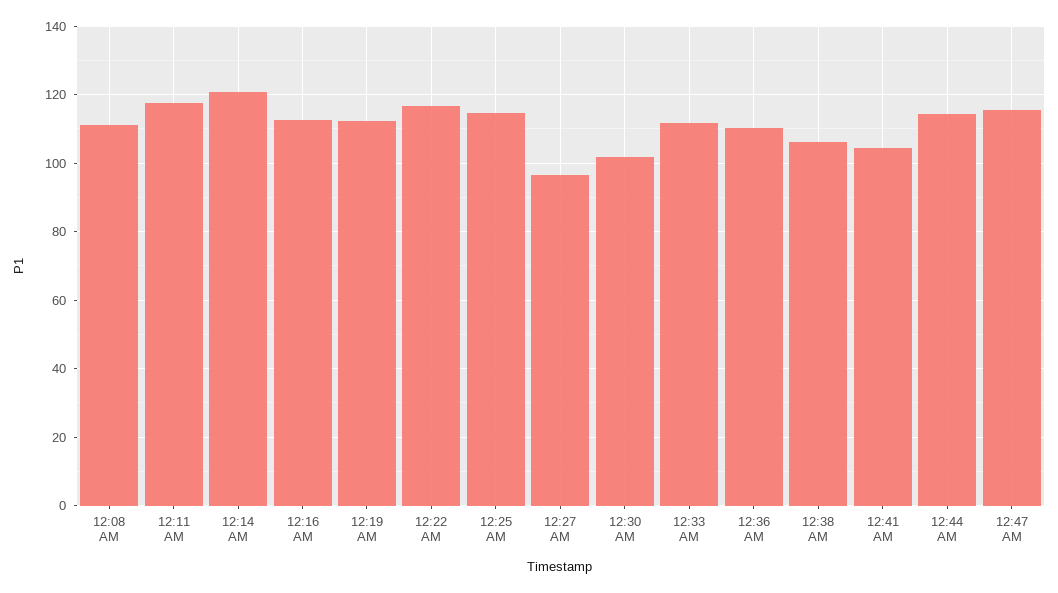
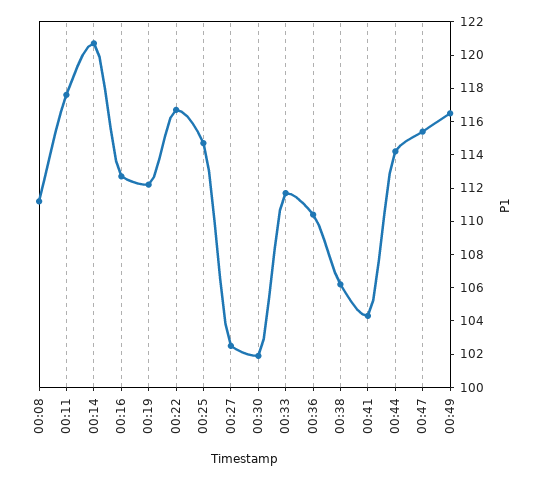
12:27 AM: 96 -> 102.5
00:49: none -> 116.5

